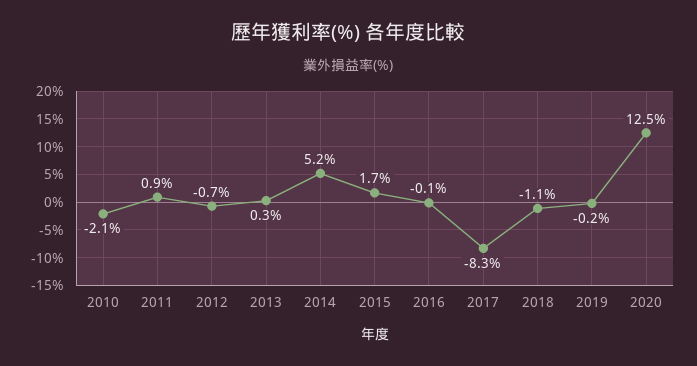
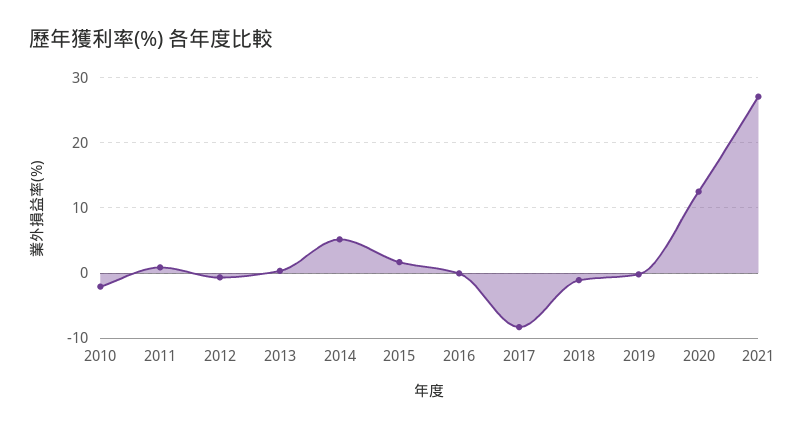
2021: none -> 27

